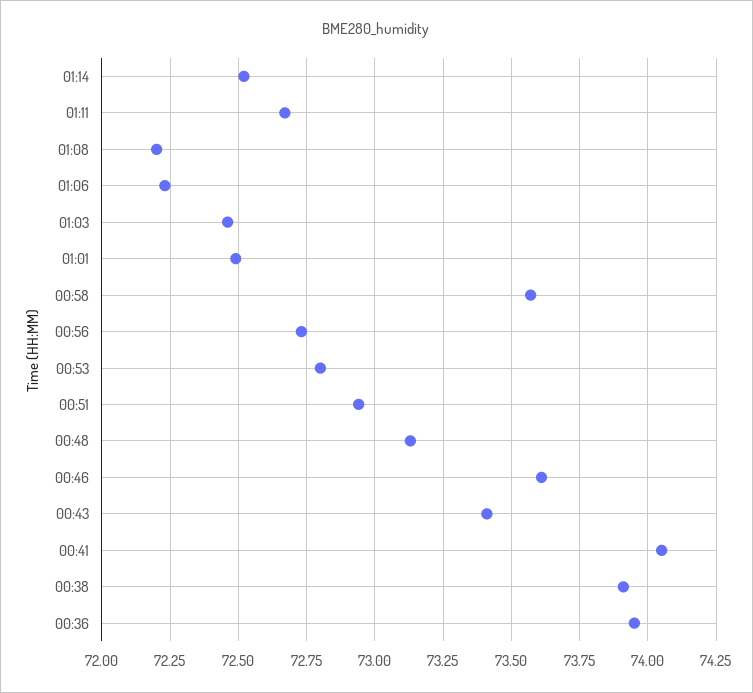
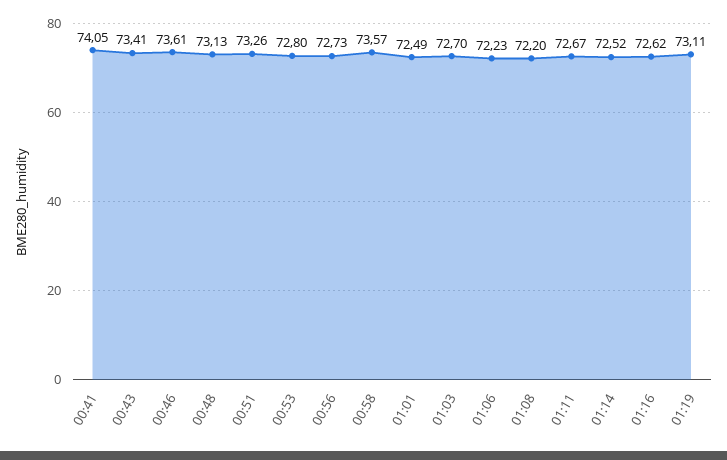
01:03: 72.45 -> 72.7
00:51: 72.95 -> 73.26
00:38: 73.9 -> none
00:36: 73.95 -> none
01:16: none -> 72.62
01:19: none -> 73.11

